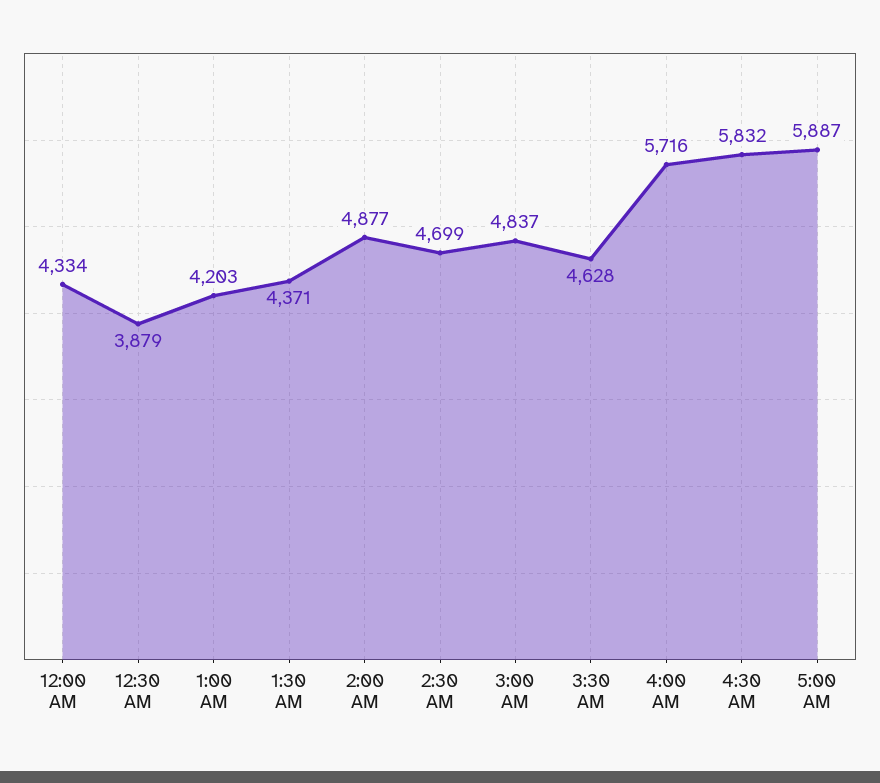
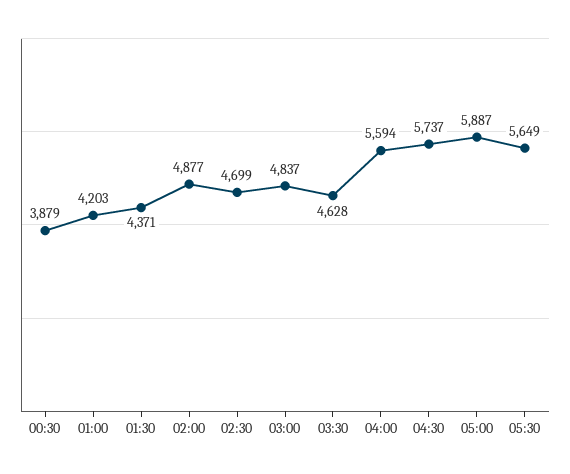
12:00 AM: 4334 -> none
4:00 AM: 5716 -> 5594
4:30 AM: 5832 -> 5737
05:30: none -> 5649

